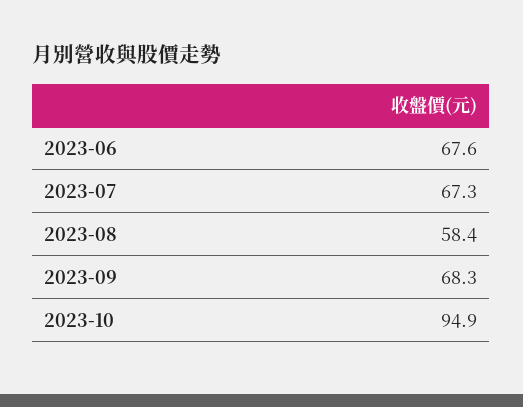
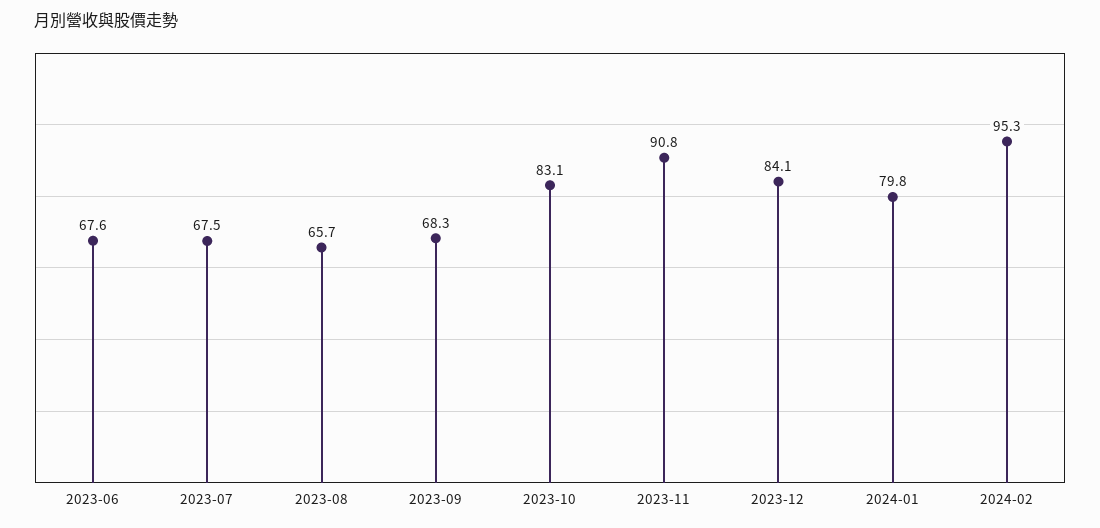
2023-07: 67.3 -> 67.5
2023-08: 58.4 -> 65.7
2023-10: 94.9 -> 83.1
2023-11: none -> 90.8
2023-12: none -> 84.1
2024-01: none -> 79.8
2024-02: none -> 95.3

